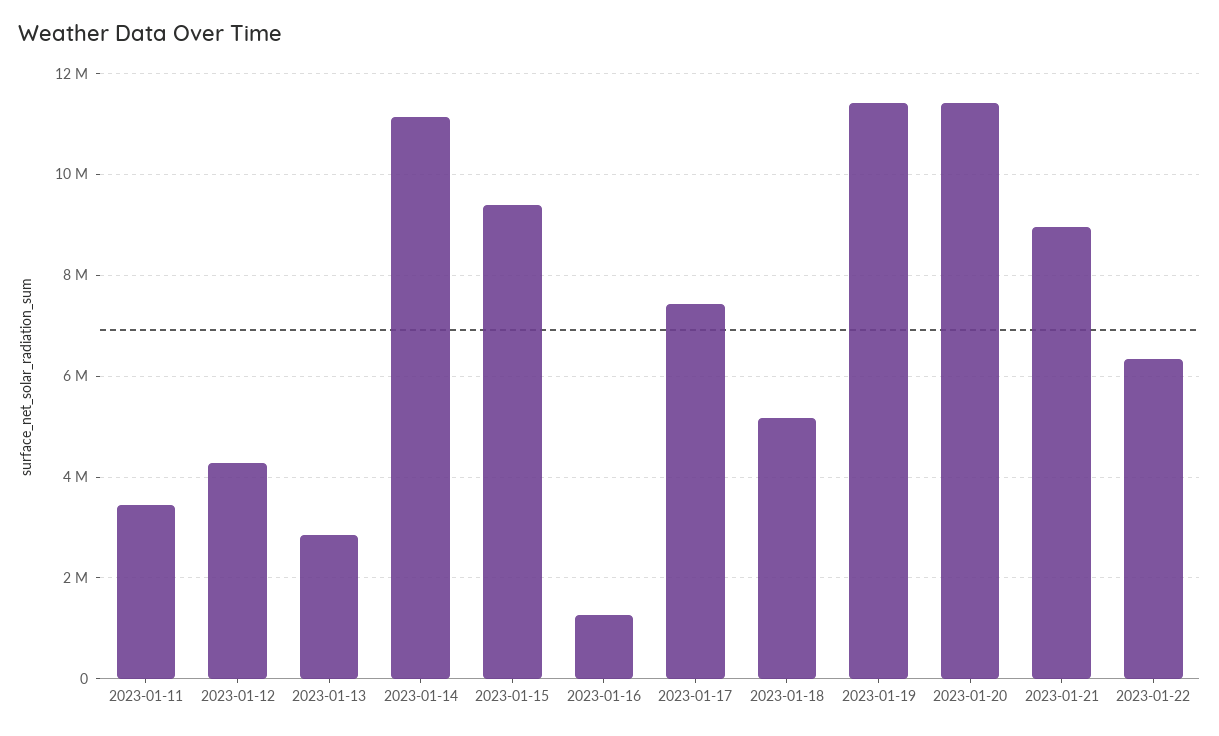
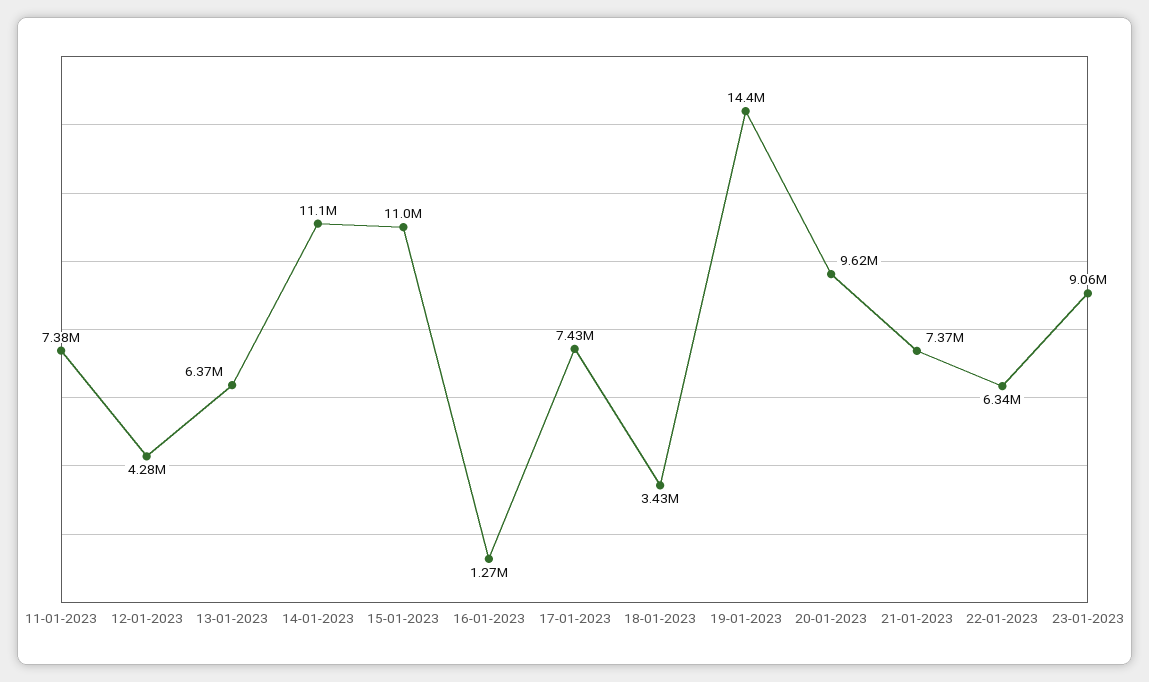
2023-01-11: 3400000 -> 7380000
2023-01-13: 2800000 -> 6370000
2023-01-15: 9400000 -> 11000000
2023-01-18: 5200000 -> 3430000
2023-01-19: 11400000 -> 14400000
2023-01-20: 11400000 -> 9620000
2023-01-21: 9000000 -> 7370000
23-01-2023: none -> 9060000

